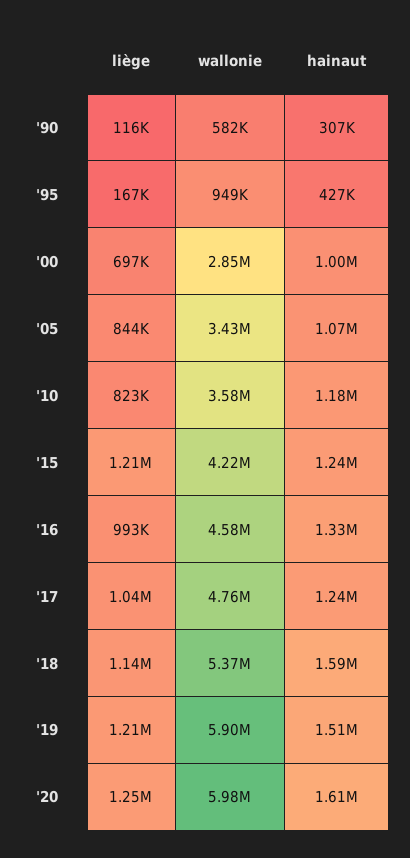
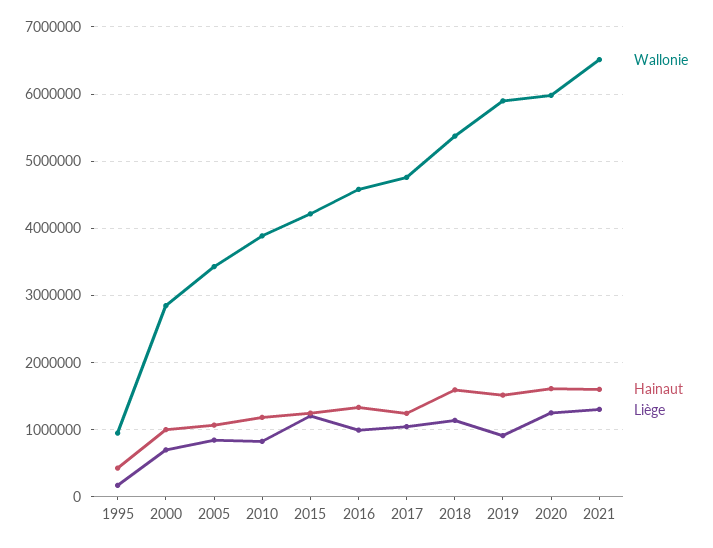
liège, '90: 116000 -> none
wallonie, '90: 582000 -> none
hainaut, '90: 307000 -> none
wallonie, '10: 3580000 -> 3900000
liège, '19: 1210000 -> 900000
wallonie, 2021: none -> 6500000
hainaut, 2021: none -> 1600000
liège, 2021: none -> 1300000

